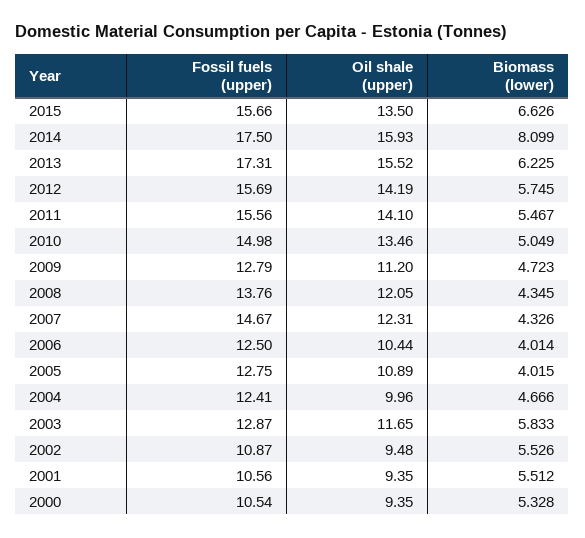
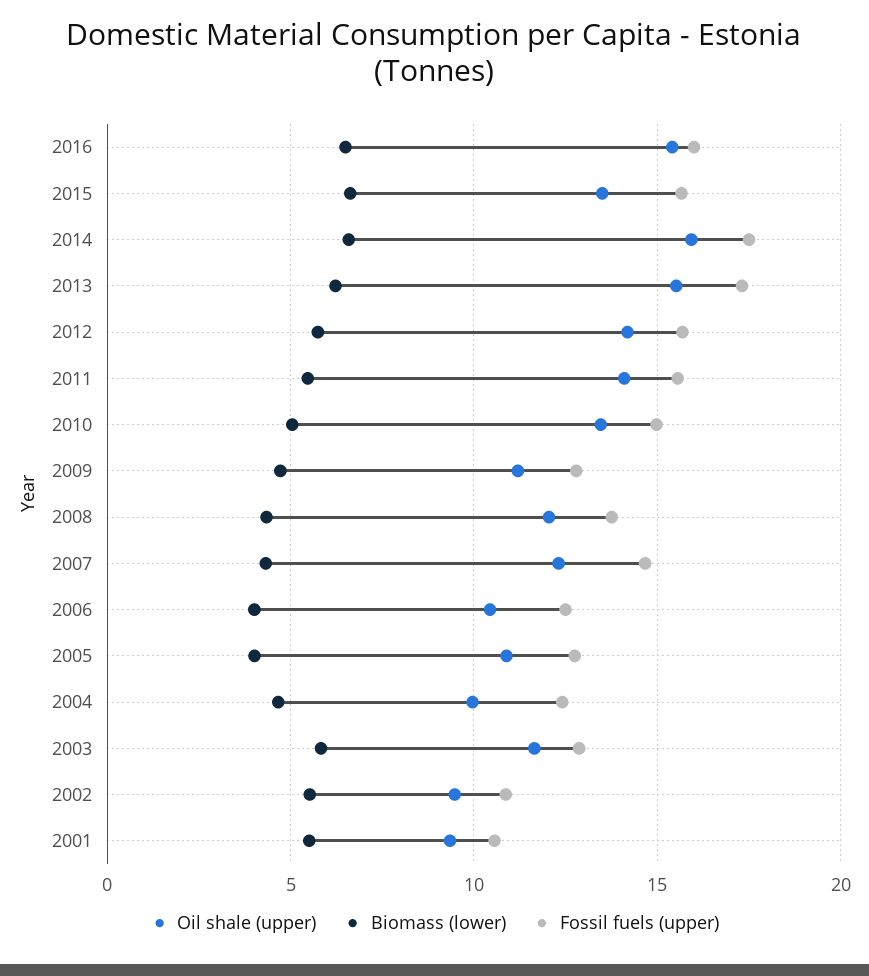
Biomass (lower), 2014: 8.099 -> 6.5
Fossil fuels (upper), 2000: 10.54 -> none
Oil shale (upper), 2000: 9.35 -> none
Biomass (lower), 2000: 5.328 -> none
Oil shale (upper), 2016: none -> 15.5
Biomass (lower), 2016: none -> 6.5
Fossil fuels (upper), 2016: none -> 16

